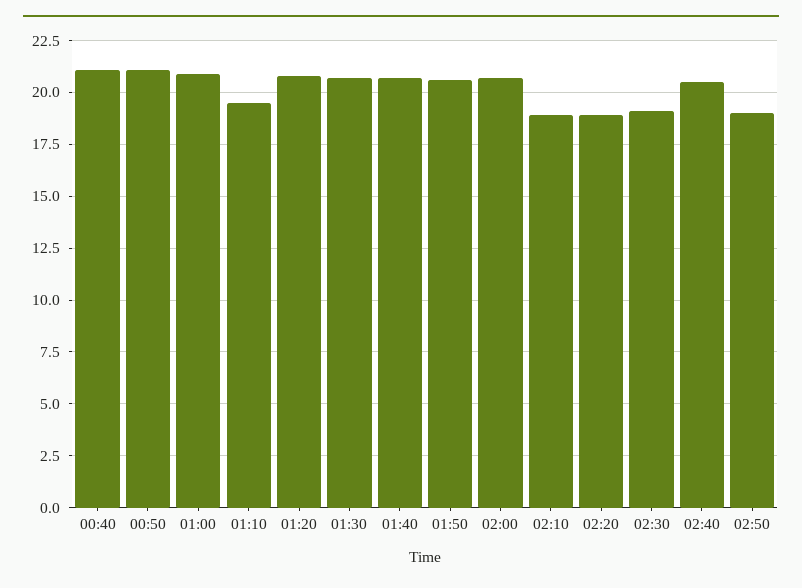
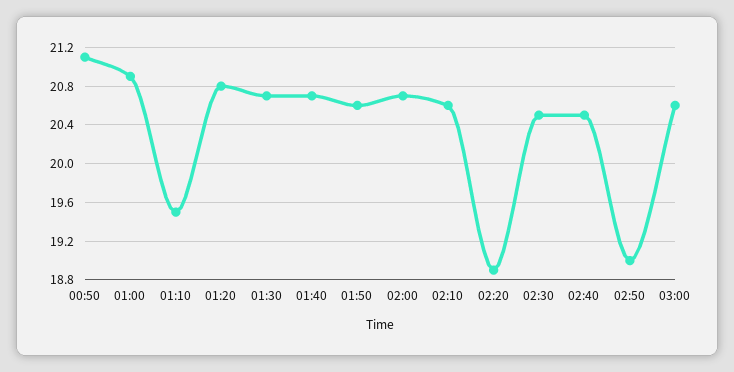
00:40: 21 -> none
02:10: 19 -> 20.6
02:30: 19 -> 20.5
03:00: none -> 20.6

